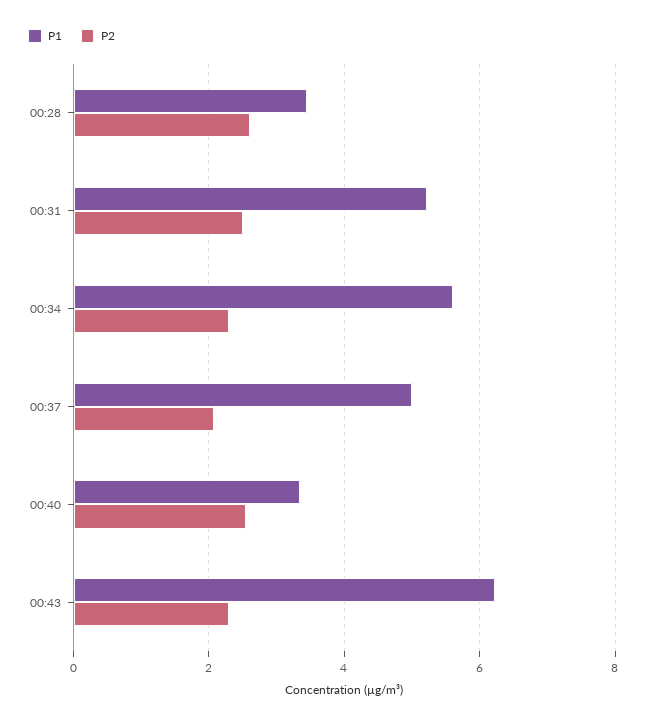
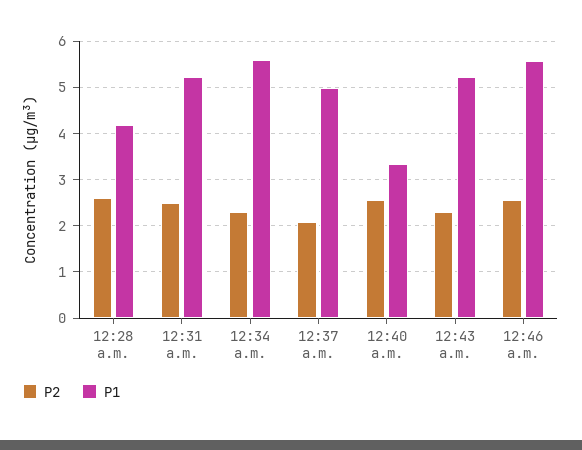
P1, 00:28: 3.4 -> 4.2
P1, 00:43: 6.2 -> 5.2
P2, 12:46 a.m.: none -> 2.6
P1, 12:46 a.m.: none -> 5.6

